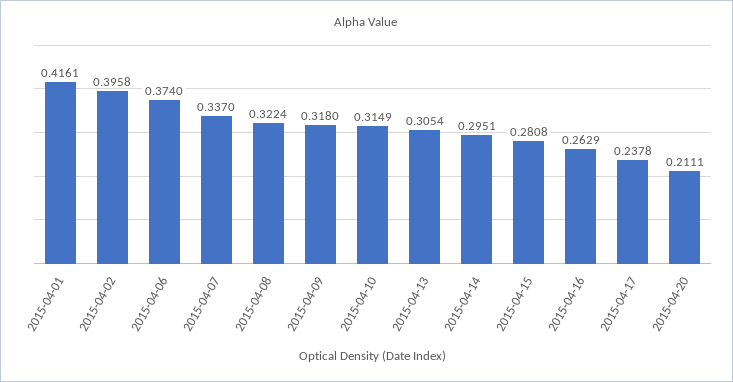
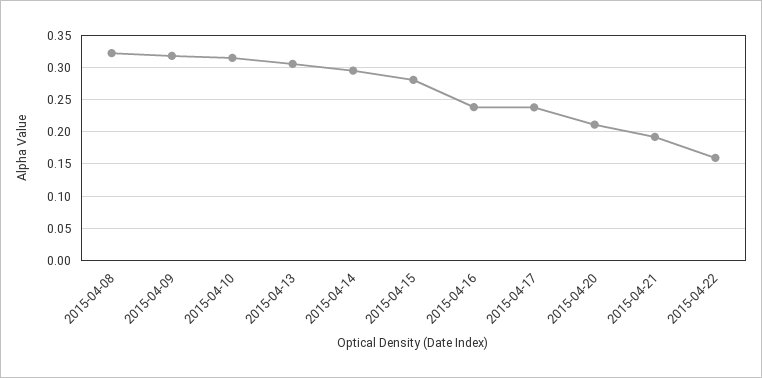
2015-04-01: 0.4161 -> none
2015-04-02: 0.3958 -> none
2015-04-06: 0.374 -> none
2015-04-07: 0.337 -> none
2015-04-16: 0.2629 -> 0.24
2015-04-21: none -> 0.19
2015-04-22: none -> 0.16

